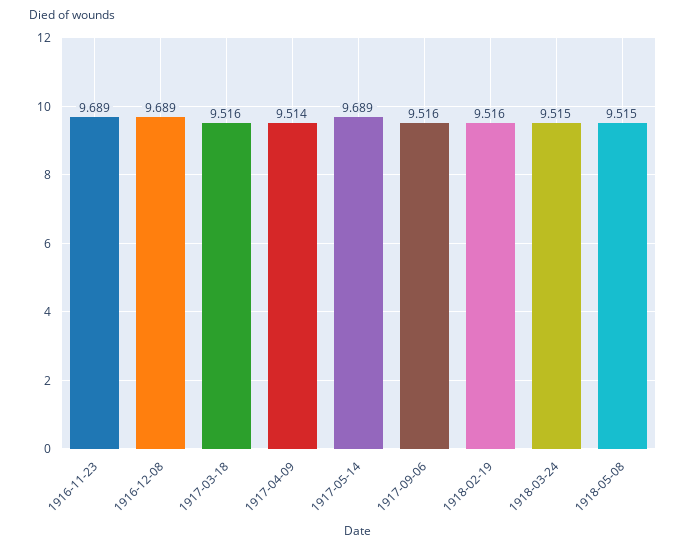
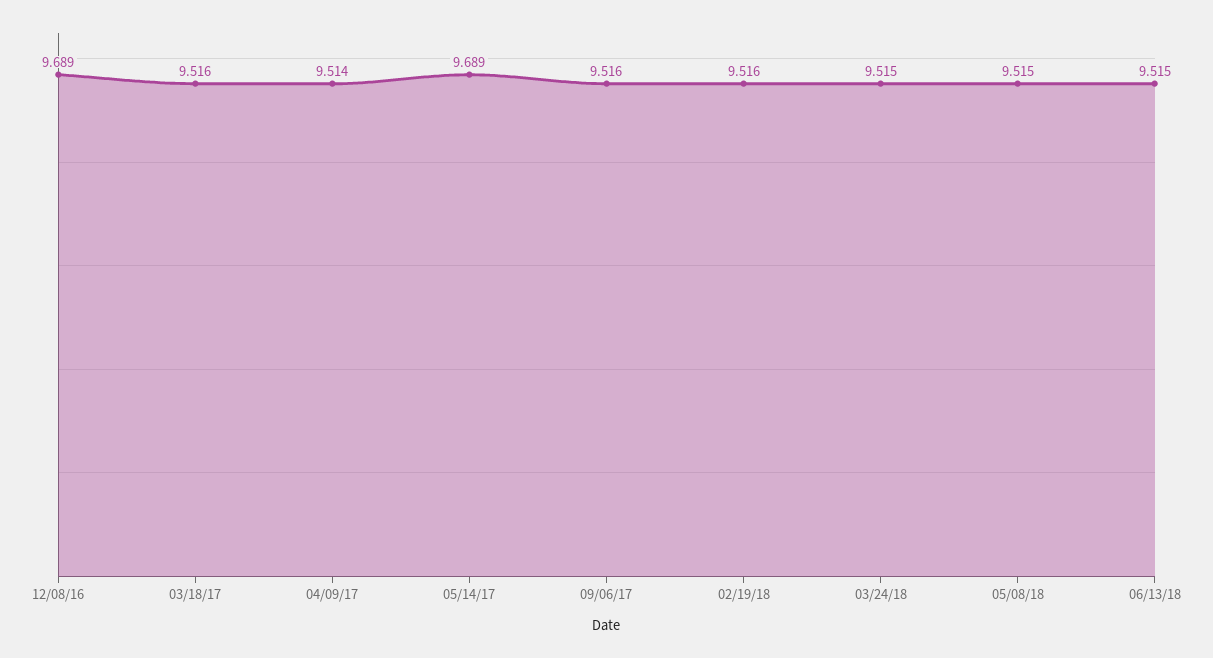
1916-11-23: 9.689 -> none
06/13/18: none -> 9.515

